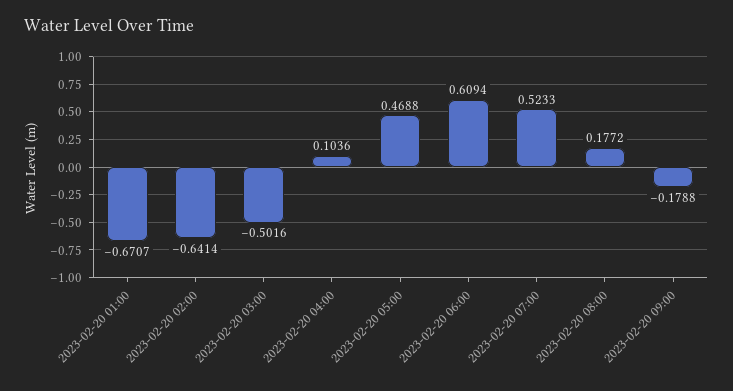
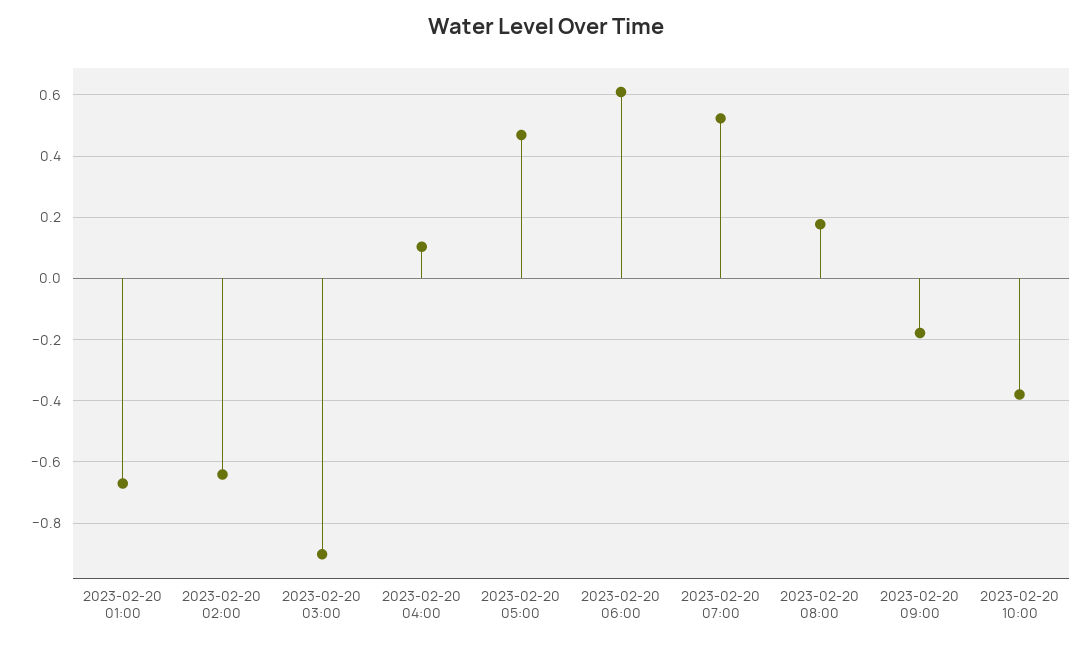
2023-02-20 03:00: -0.5016 -> -0.9
2023-02-20 10:00: none -> -0.38

